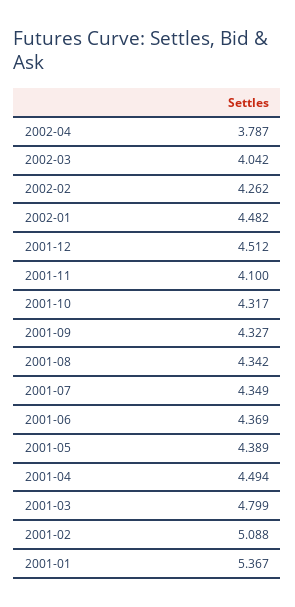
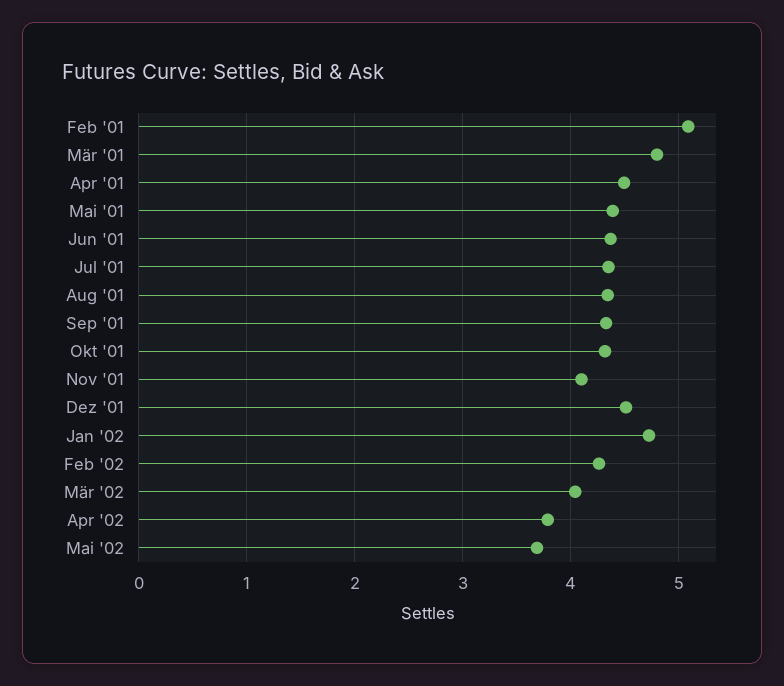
2002-01: 4.482 -> 4.7
2001-01: 5.367 -> none
Mai '02: none -> 3.7

